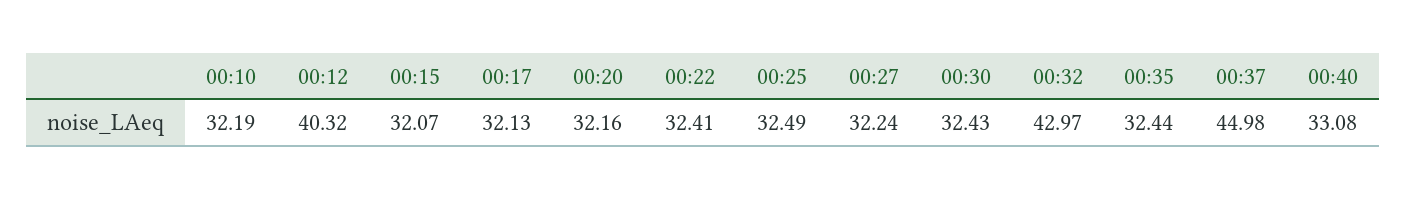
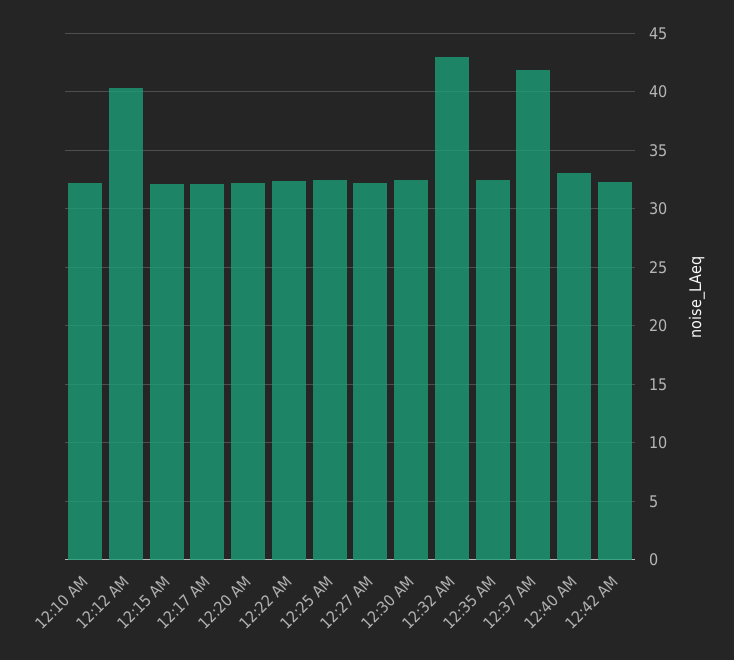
00:37: 44.98 -> 42
12:42 AM: none -> 32

